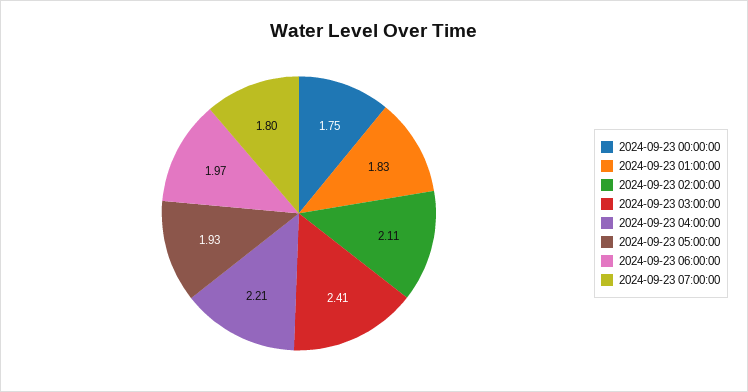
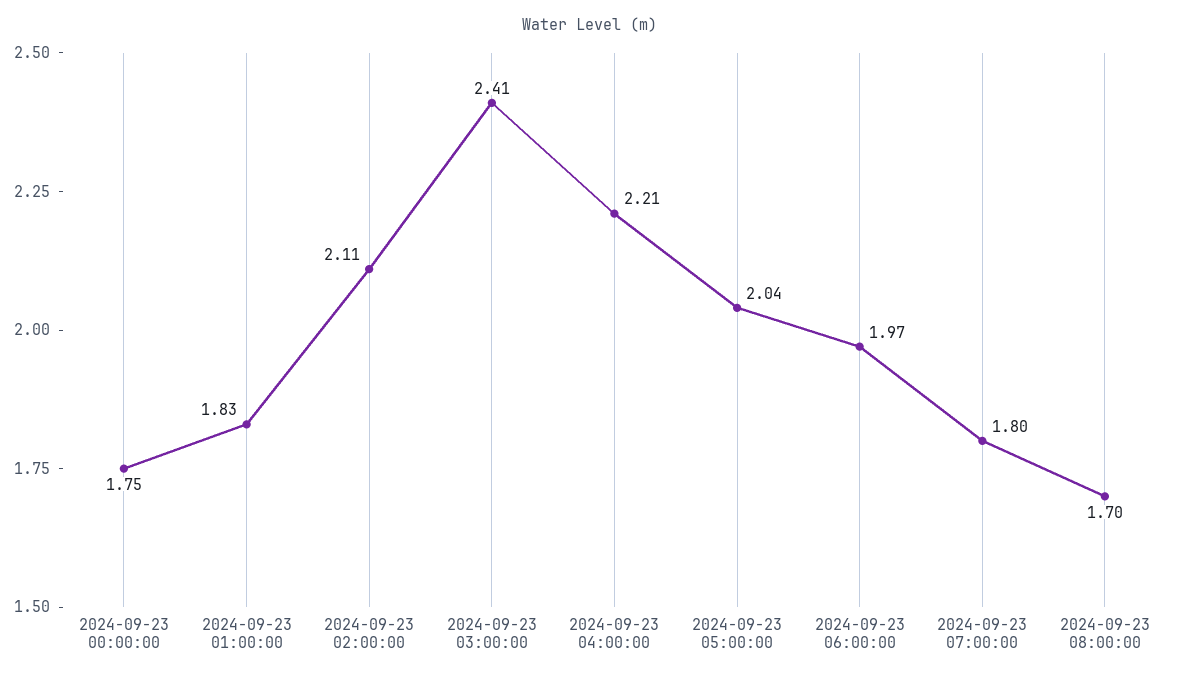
2024-09-23 05:00:00: 1.93 -> 2.04
2024-09-23 08:00:00: none -> 1.7

